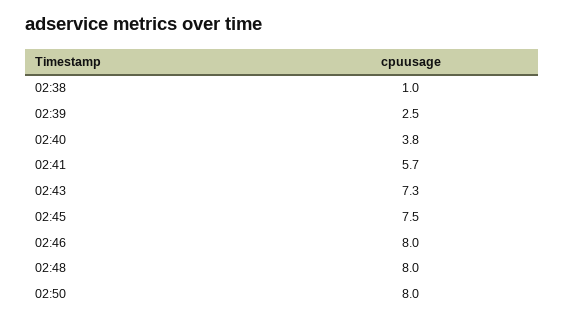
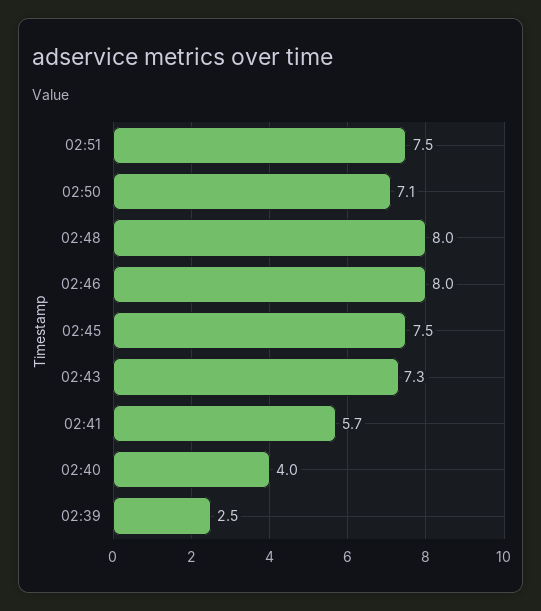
02:38: 1 -> none
02:40: 3.8 -> 4
02:50: 8 -> 7.1
02:51: none -> 7.5

